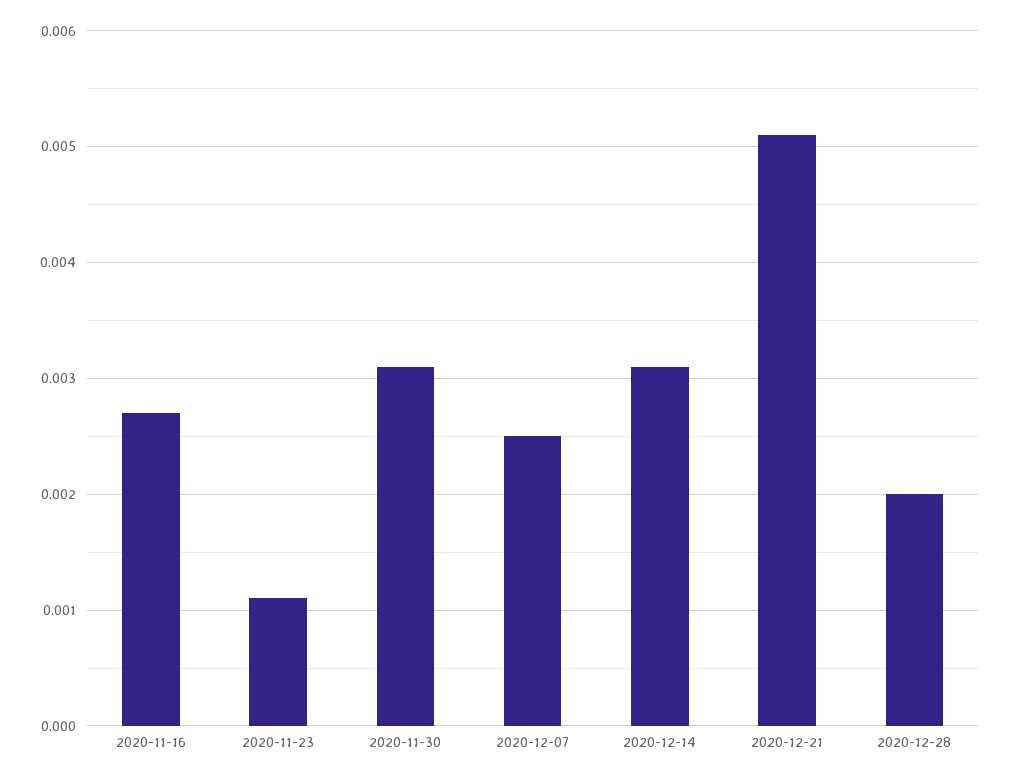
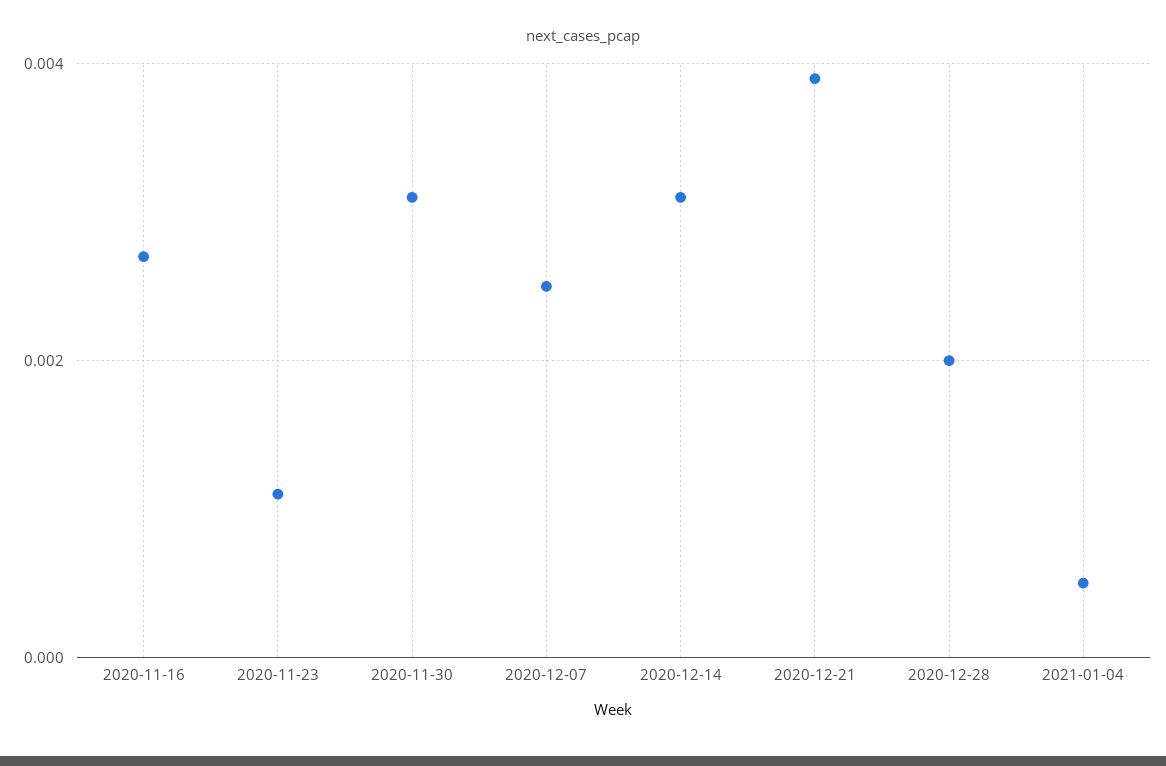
2020-12-21: 0.0051 -> 0.004
2021-01-04: none -> 0.0005

